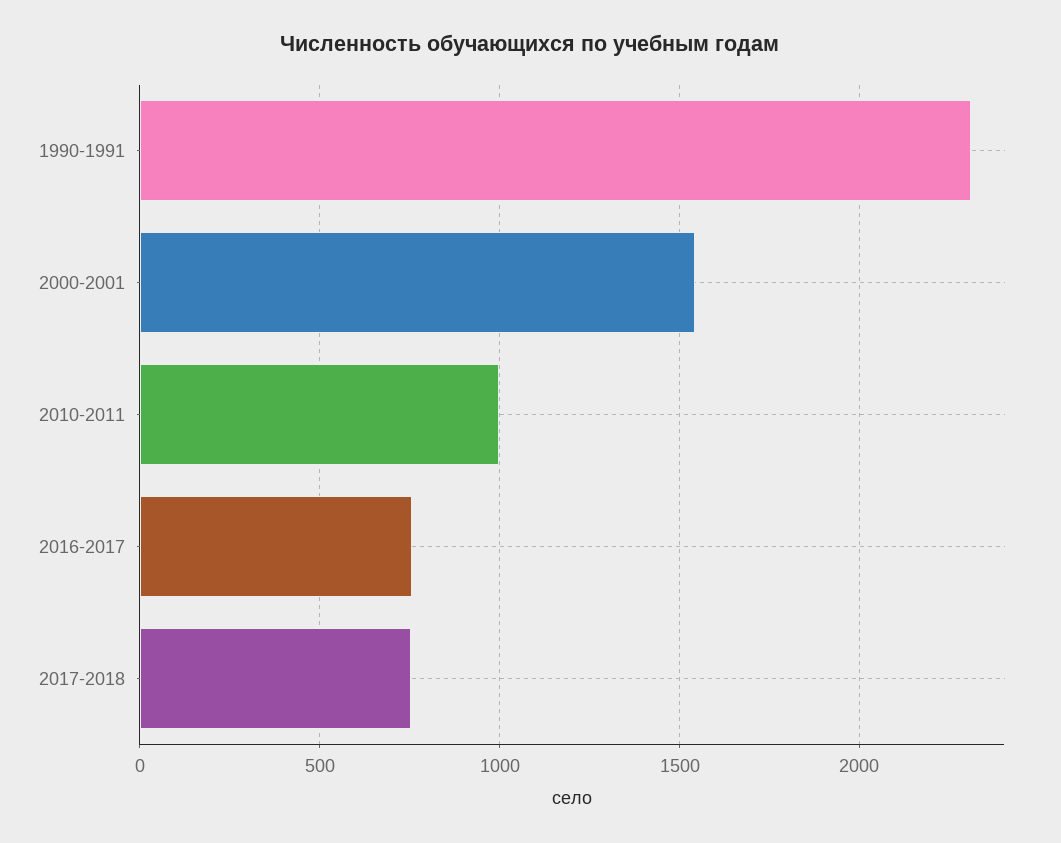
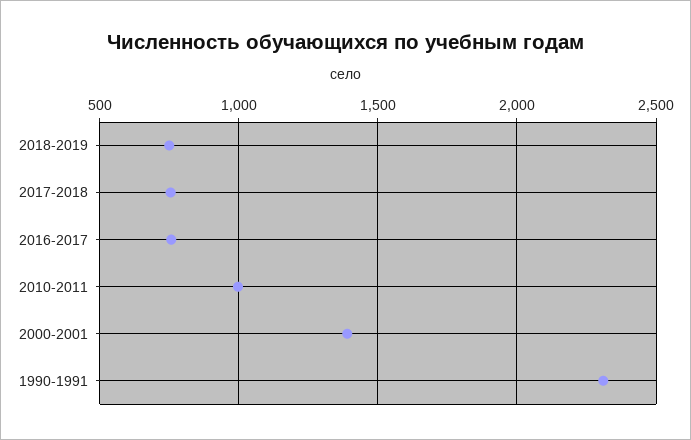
2000-2001: 1550 -> 1400
2018-2019: none -> 750

